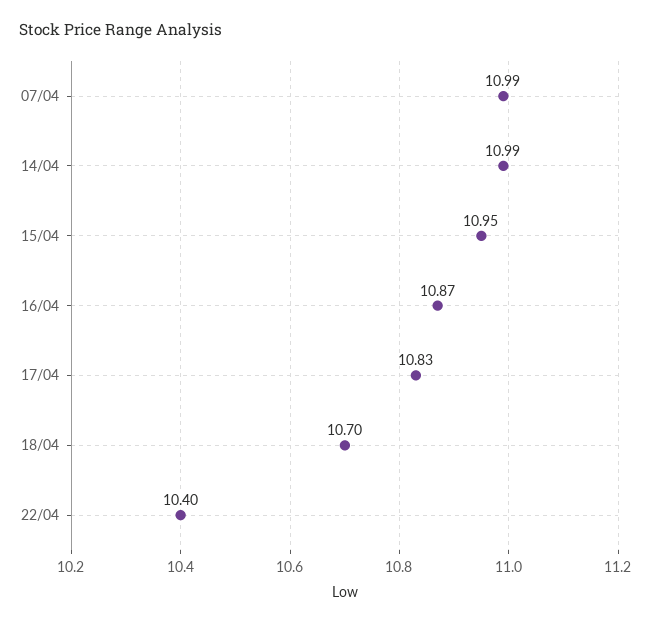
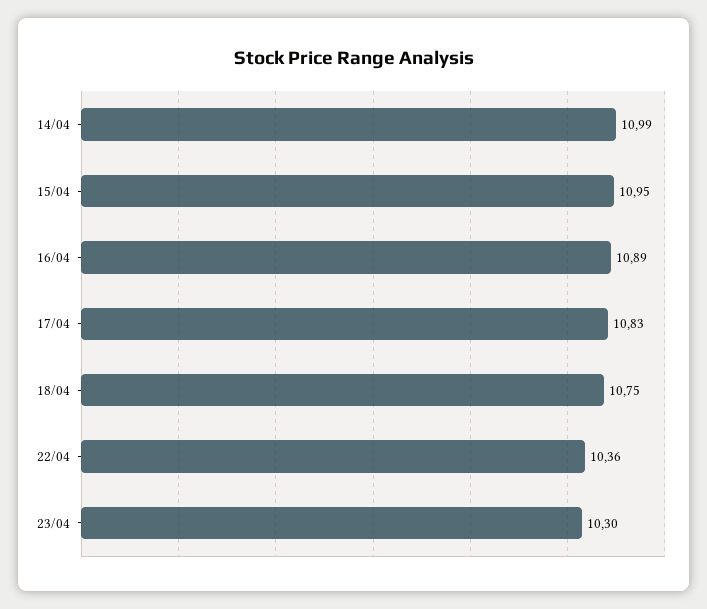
07/04: 10.99 -> none
16/04: 10.87 -> 10.89
18/04: 10.7 -> 10.75
22/04: 10.4 -> 10.36
23/04: none -> 10.3

